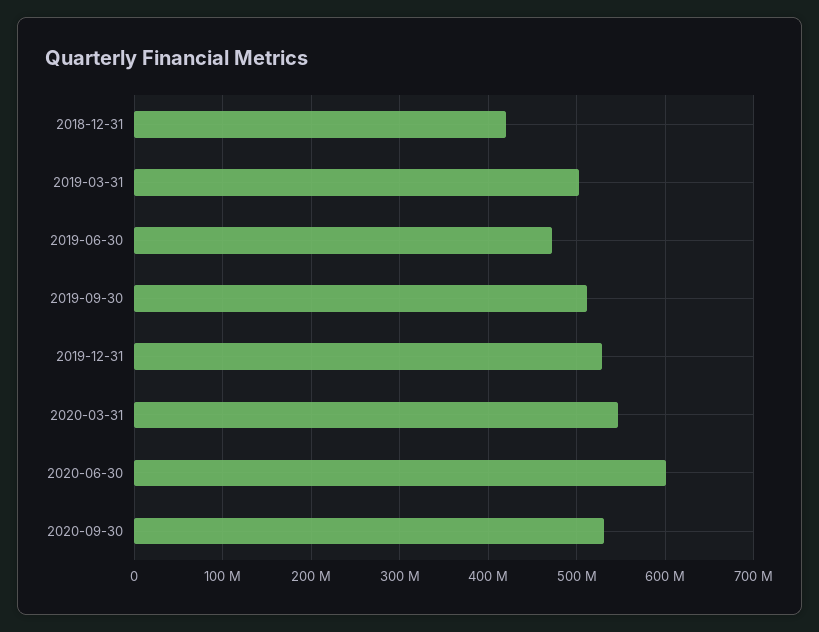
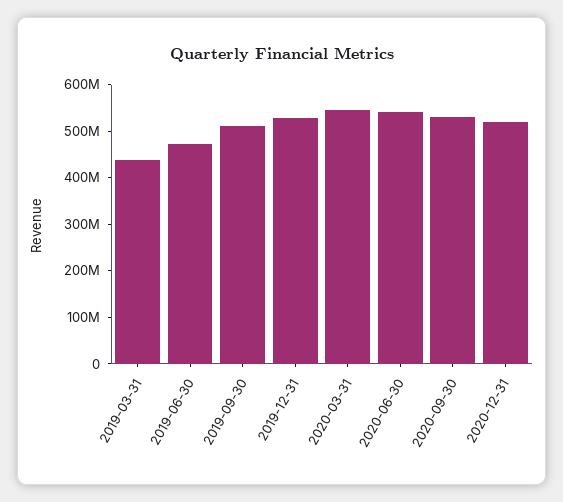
2018-12-31: 420000000 -> none
2019-03-31: 500000000 -> 440000000
2020-06-30: 600000000 -> 540000000
2020-12-31: none -> 520000000

